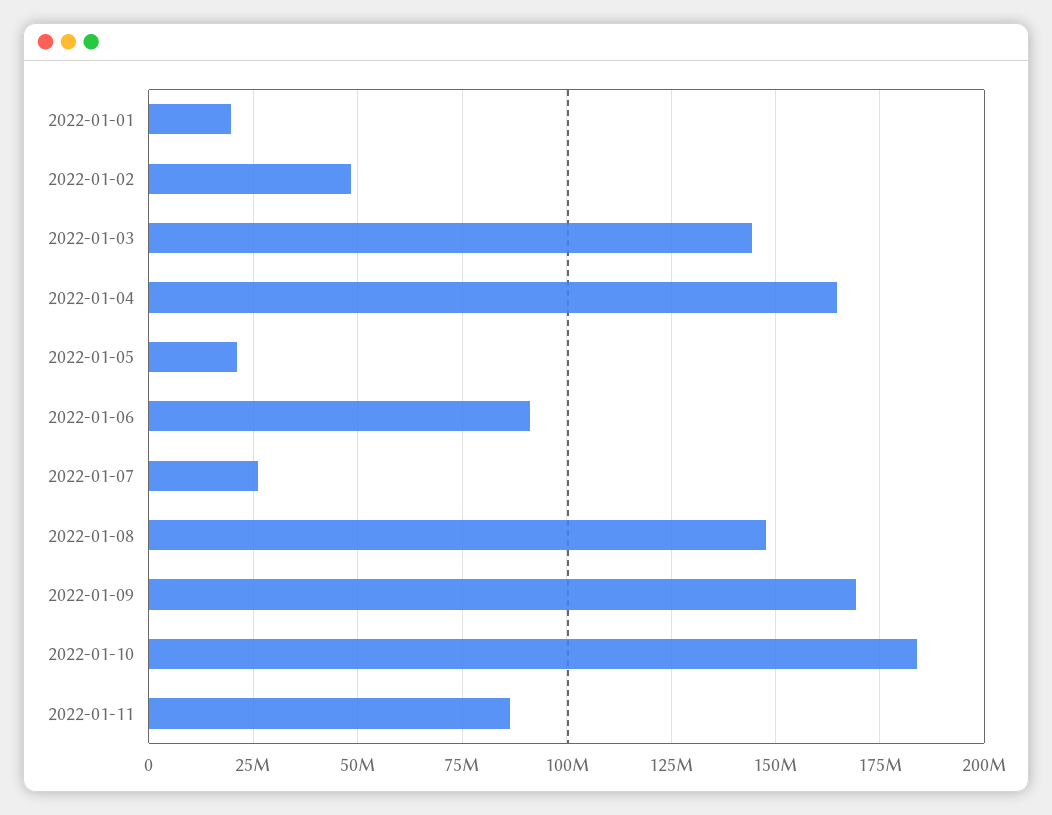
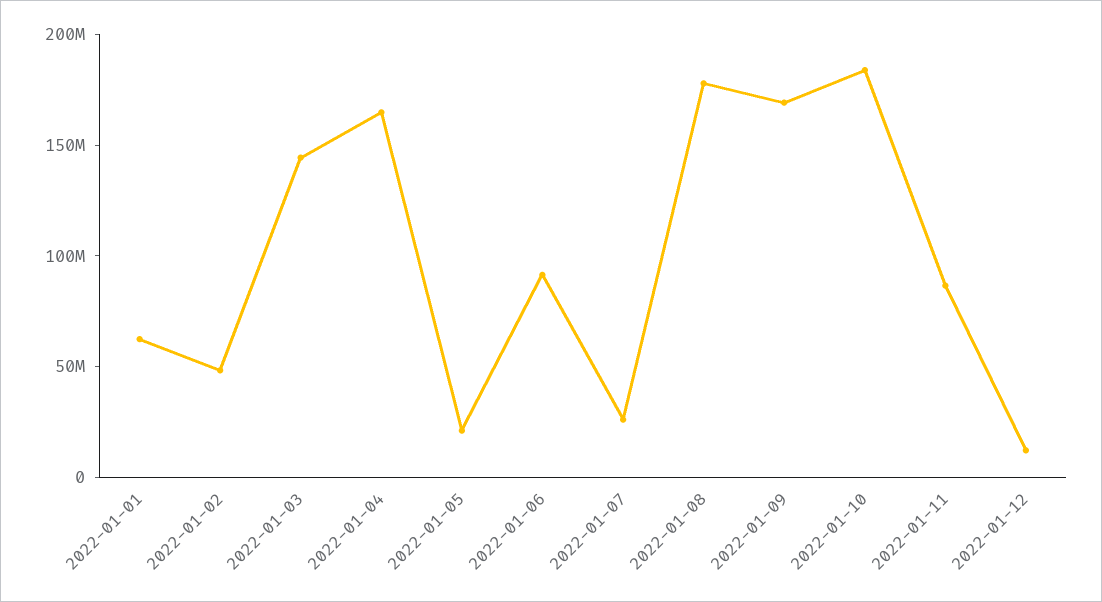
2022-01-01: 20000000 -> 60000000
2022-01-08: 147500000 -> 180000000
2022-01-12: none -> 10000000

